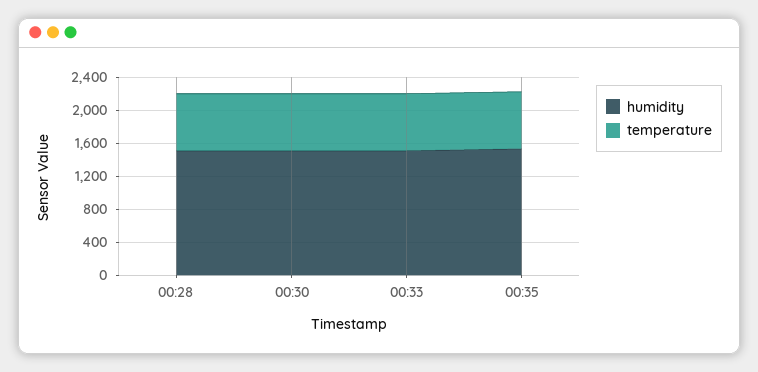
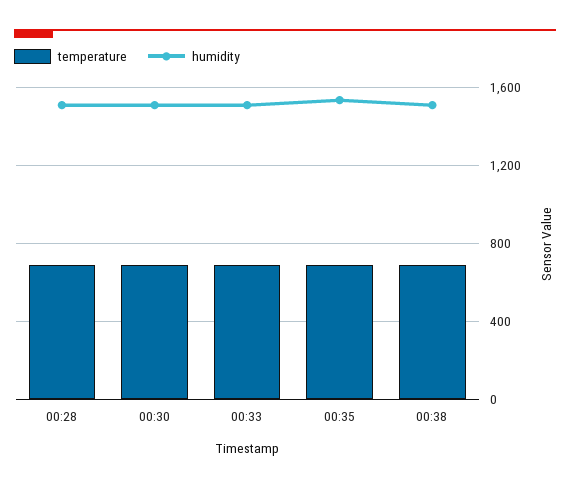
temperature, 00:38: none -> 700
humidity, 00:38: none -> 1500

